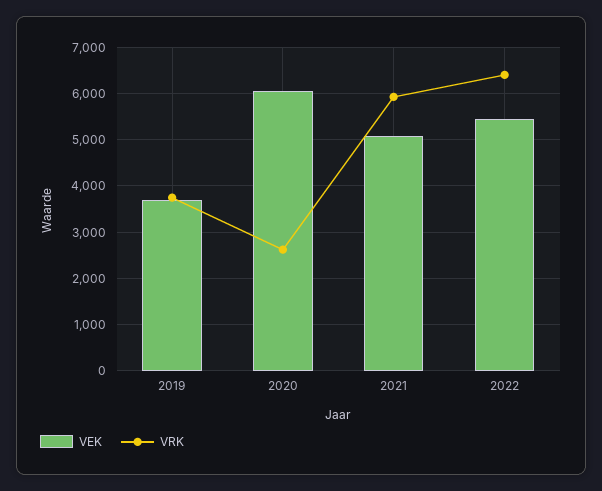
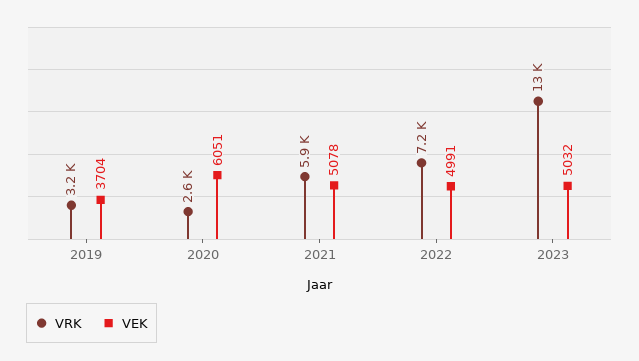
VRK, 2019: 3800 -> 3200
VEK, 2022: 5400 -> 4991
VRK, 2022: 6400 -> 7200
VRK, 2023: none -> 13000
VEK, 2023: none -> 5032

